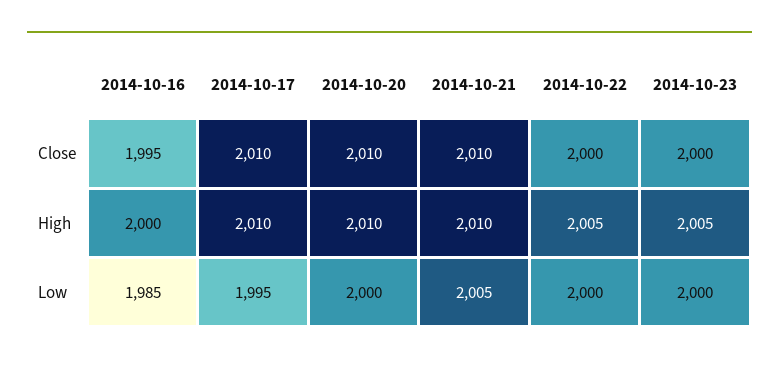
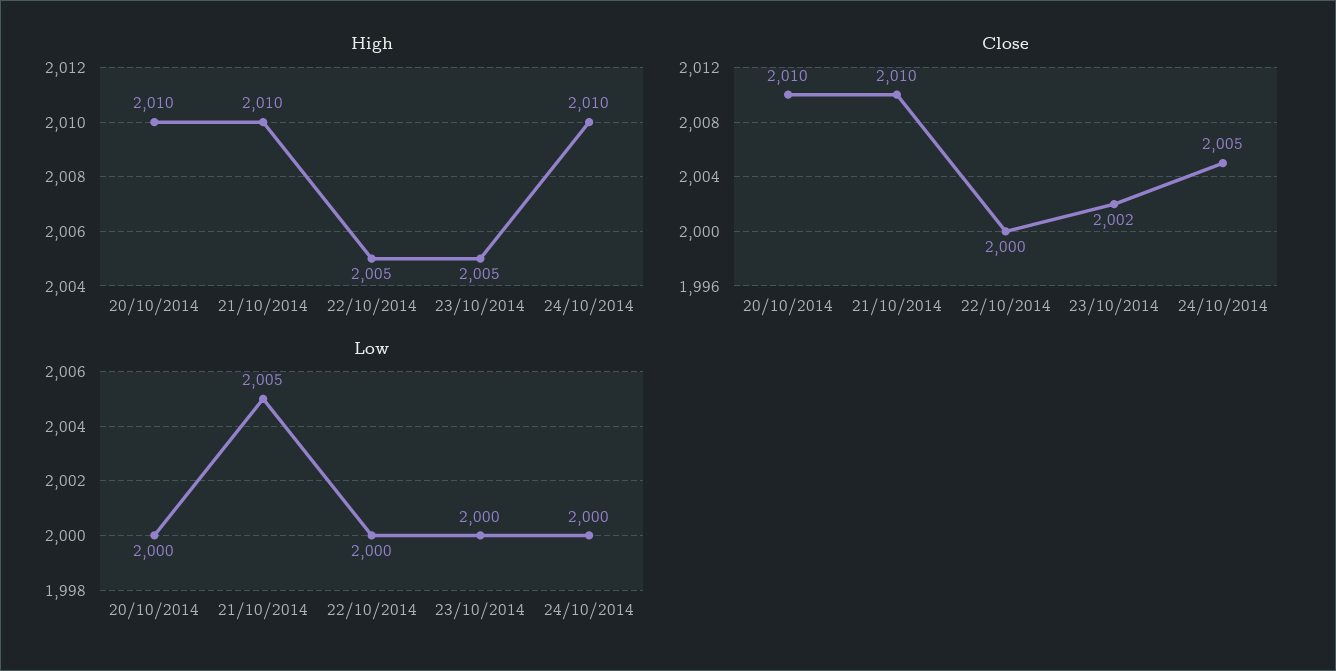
Close, 2014-10-16: 1995 -> none
Close, 2014-10-17: 2010 -> none
Close, 2014-10-23: 2000 -> 2002
High, 2014-10-16: 2000 -> none
High, 2014-10-17: 2010 -> none
Low, 2014-10-16: 1985 -> none
Low, 2014-10-17: 1995 -> none
High, 24/10/2014: none -> 2010
Close, 24/10/2014: none -> 2005
Low, 24/10/2014: none -> 2000

